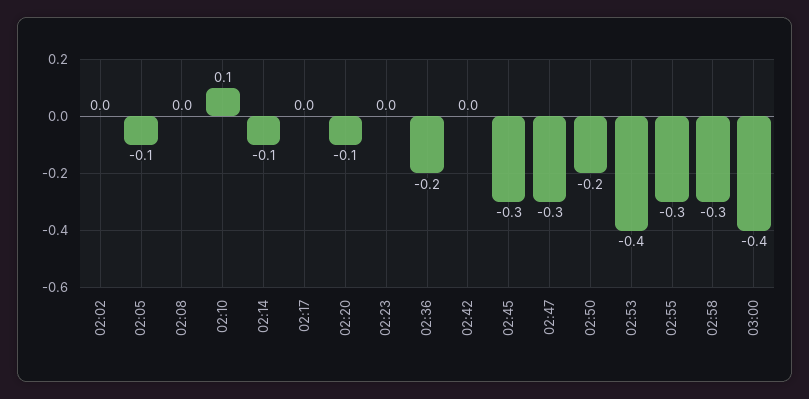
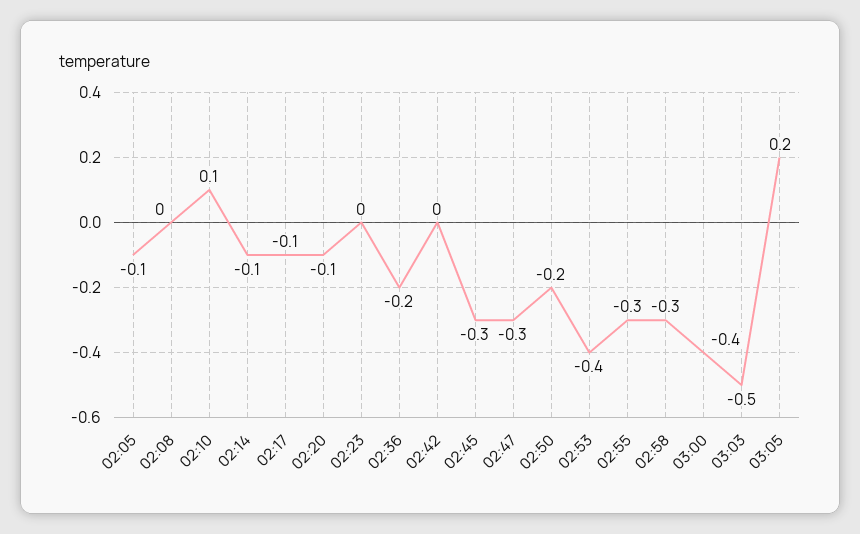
02:02: 0 -> none
02:17: 0 -> -0.1
03:03: none -> -0.5
03:05: none -> 0.2

